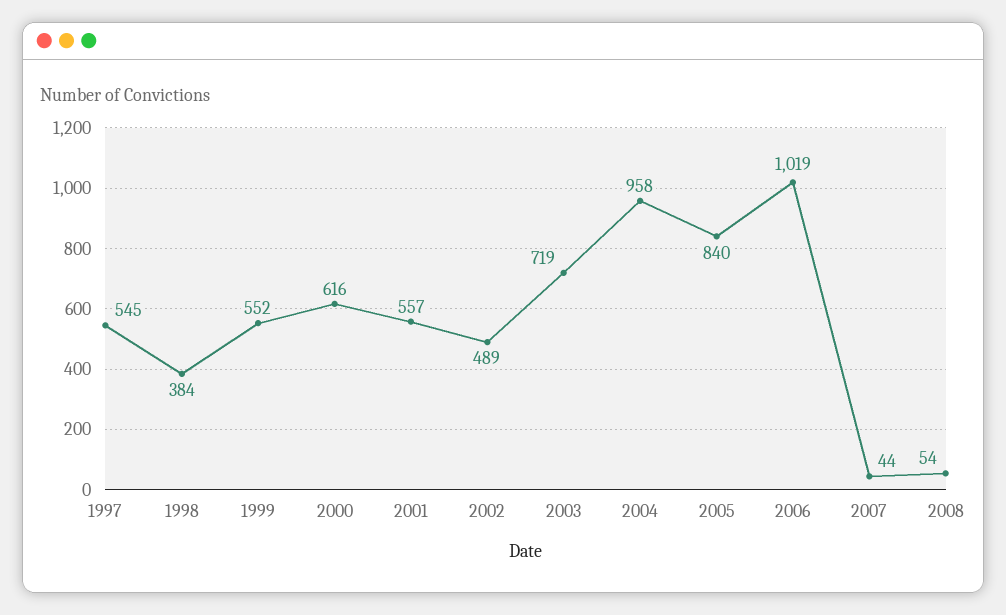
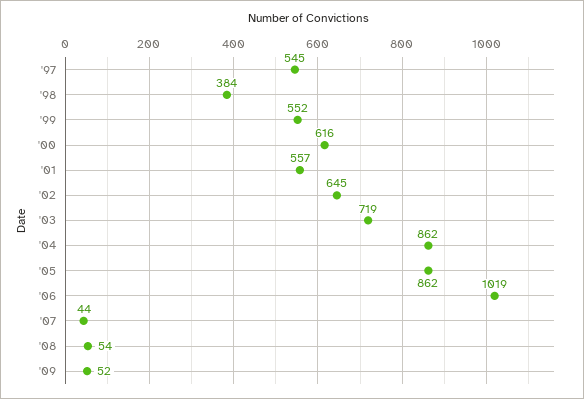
2002: 489 -> 645
2004: 958 -> 862
2005: 840 -> 862
'09: none -> 52

